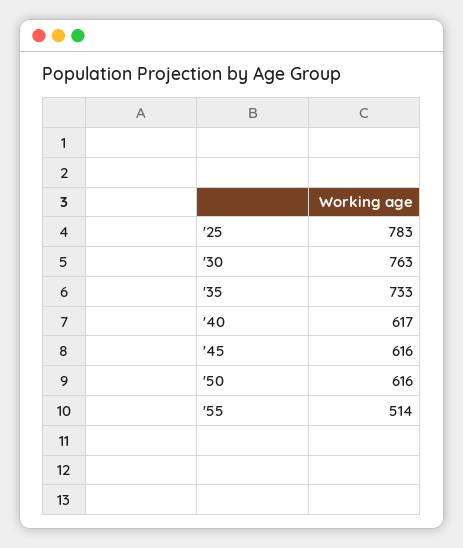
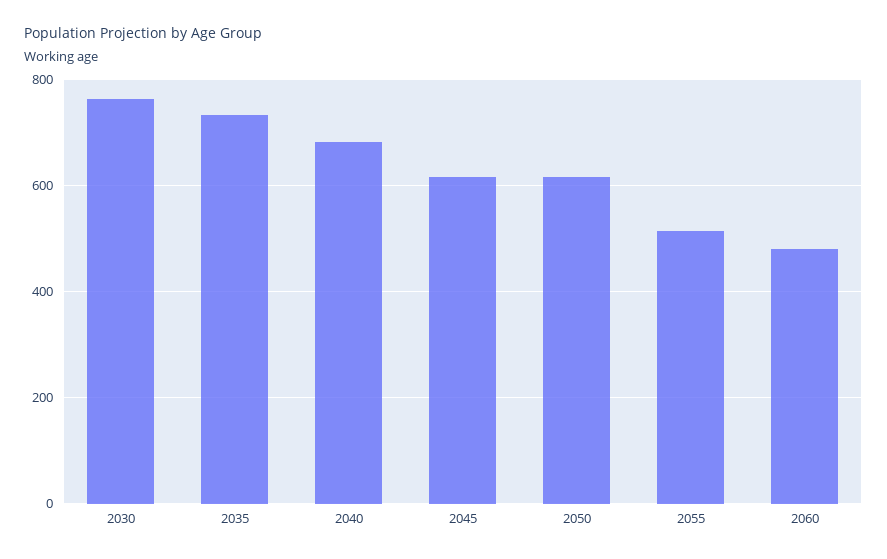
'25: 783 -> none
'40: 617 -> 680
2060: none -> 480

